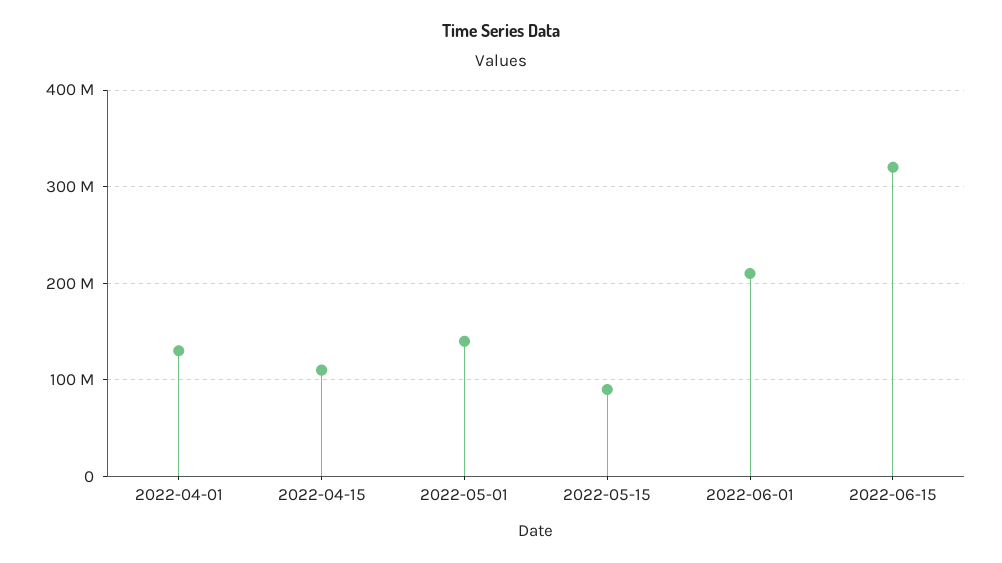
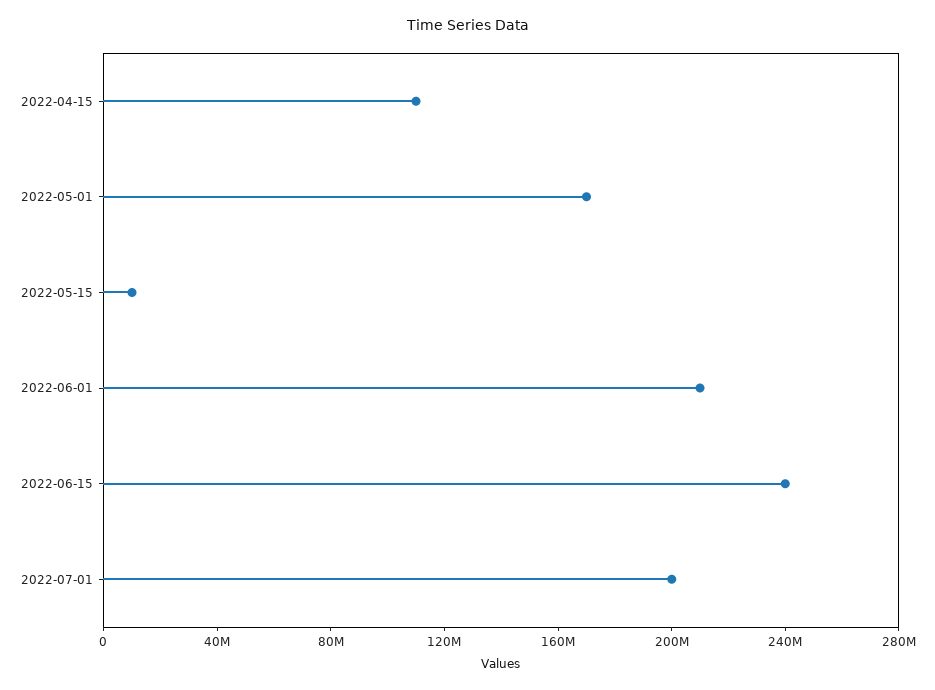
2022-04-01: 130000000 -> none
2022-05-01: 140000000 -> 170000000
2022-05-15: 90000000 -> 10000000
2022-06-15: 320000000 -> 240000000
2022-07-01: none -> 200000000

